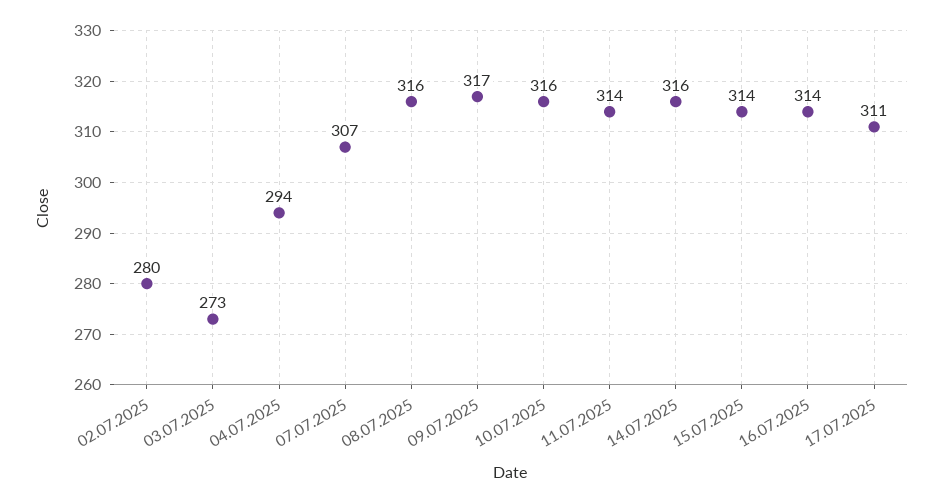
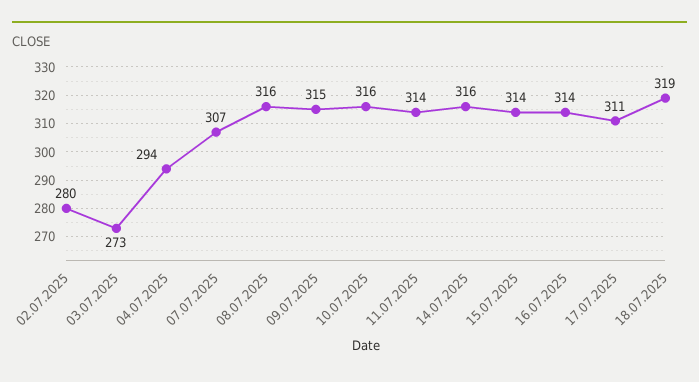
09.07.2025: 317 -> 315
18.07.2025: none -> 319

